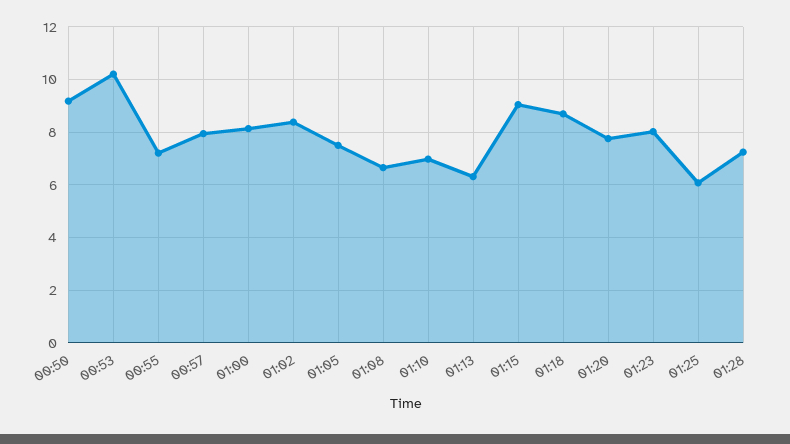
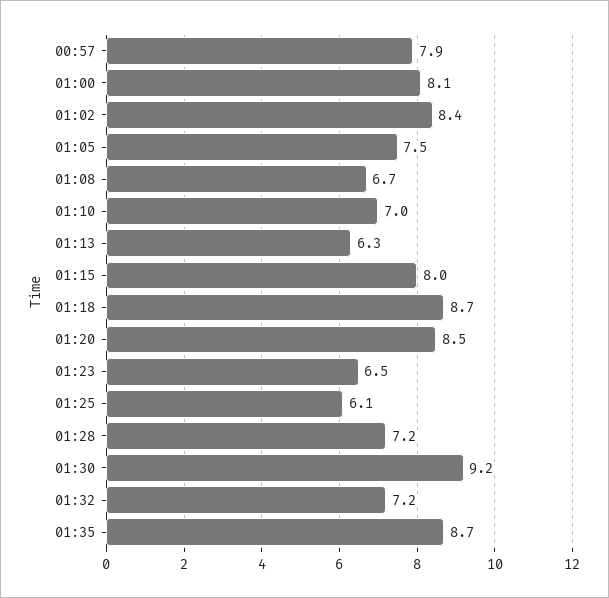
00:50: 9.25 -> none
00:53: 10.25 -> none
00:55: 7.25 -> none
01:15: 9 -> 8
01:20: 7.75 -> 8.5
01:23: 8 -> 6.5
01:30: none -> 9.2
01:32: none -> 7.2
01:35: none -> 8.7

